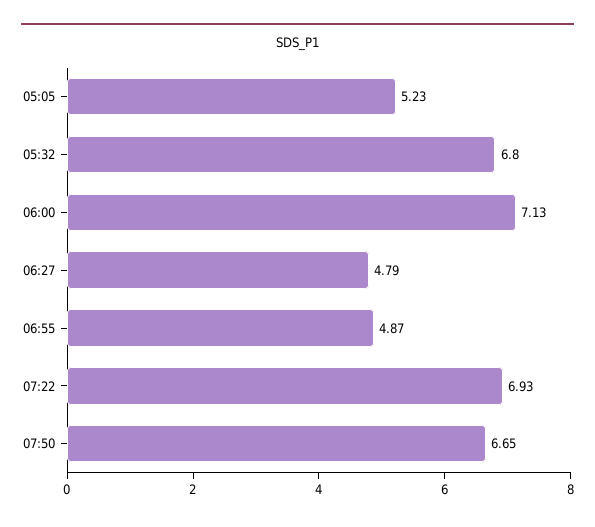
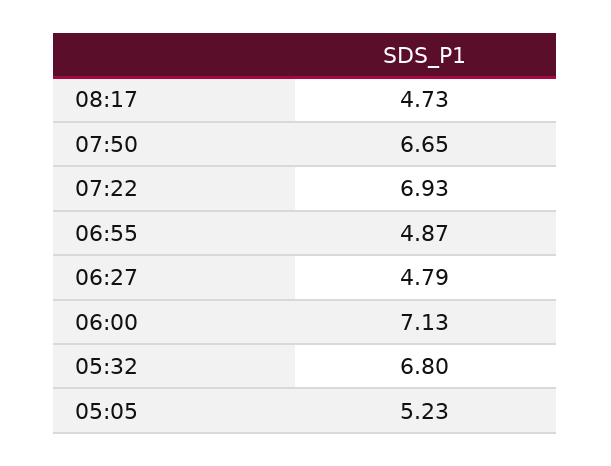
08:17: none -> 4.73

